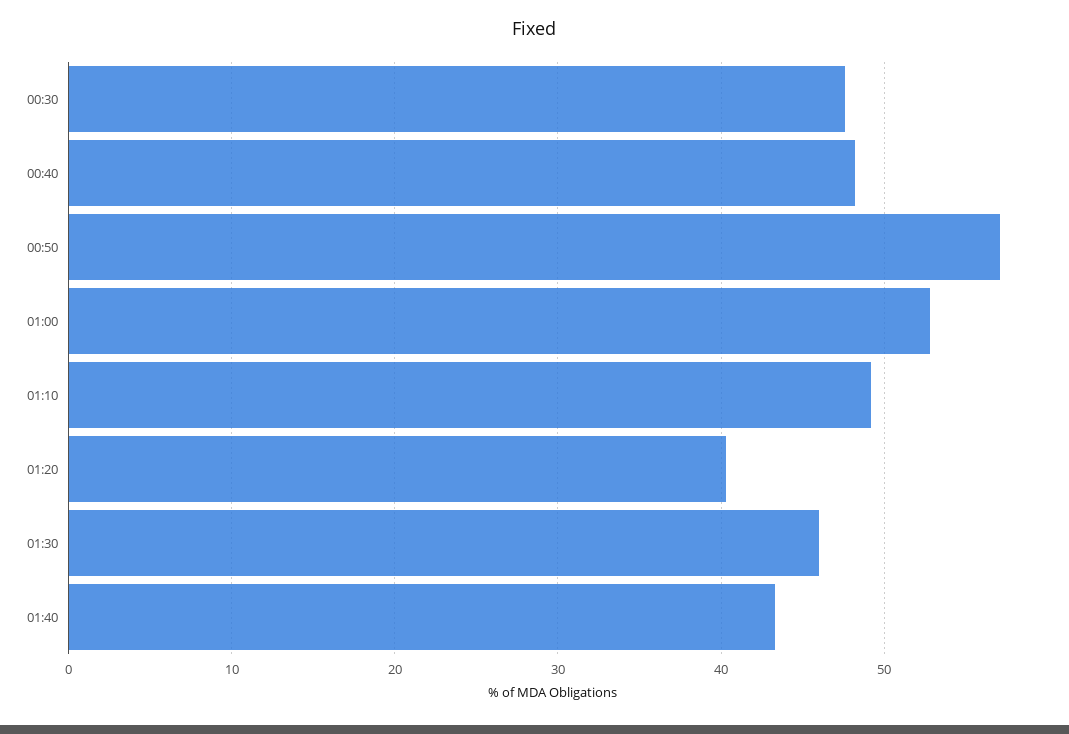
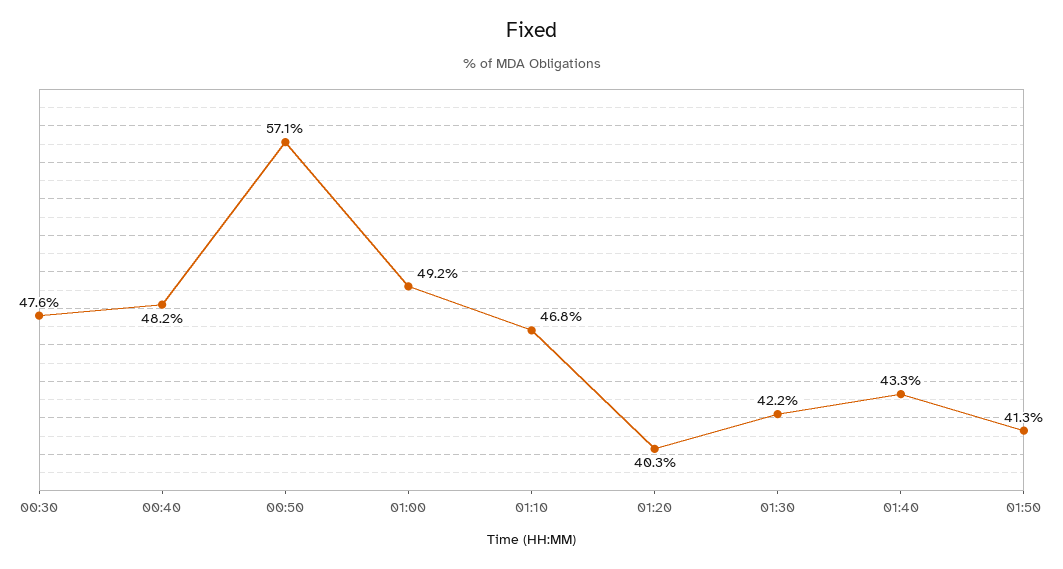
01:00: 53 -> 49.2
01:10: 49 -> 46.8
01:30: 46 -> 42.2
01:50: none -> 41.3

